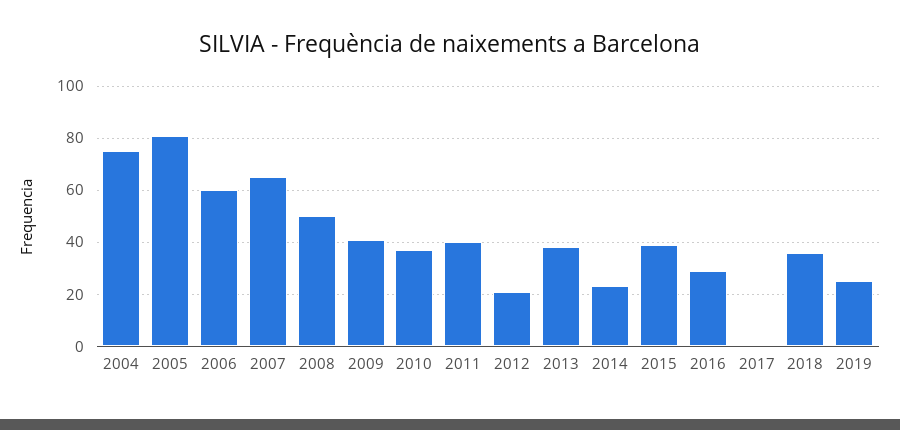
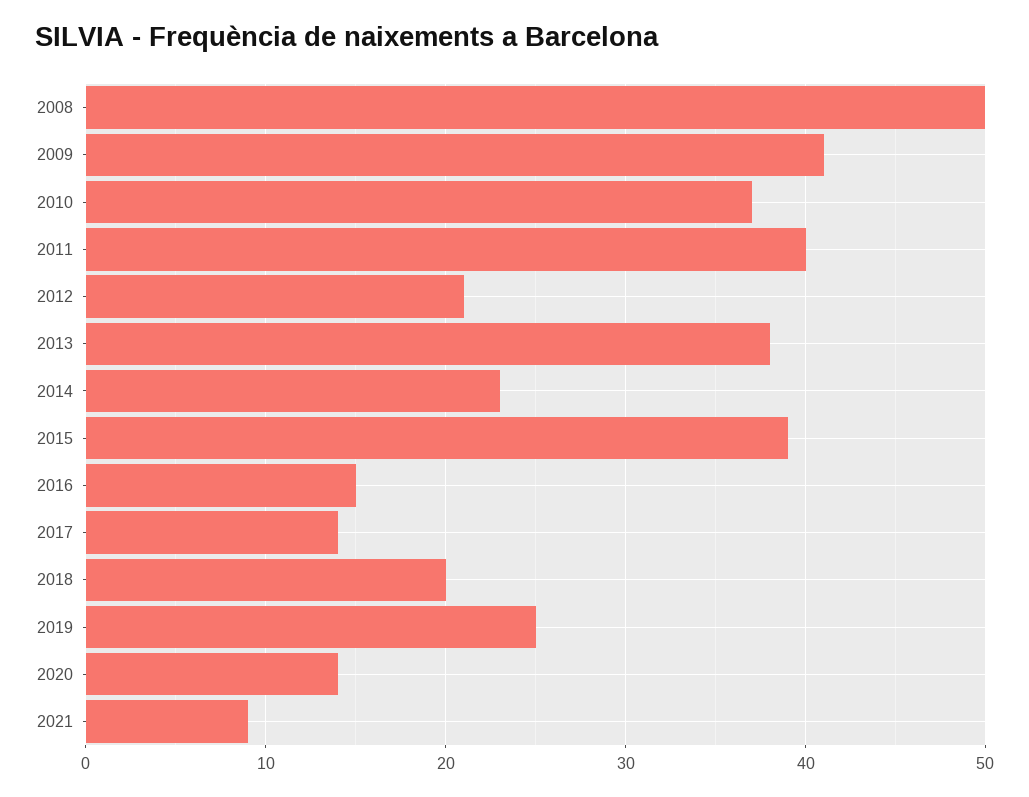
2004: 75 -> none
2005: 80 -> none
2006: 60 -> none
2007: 65 -> none
2016: 30 -> 15
2017: 0 -> 14
2018: 35 -> 20
2020: none -> 14
2021: none -> 9

